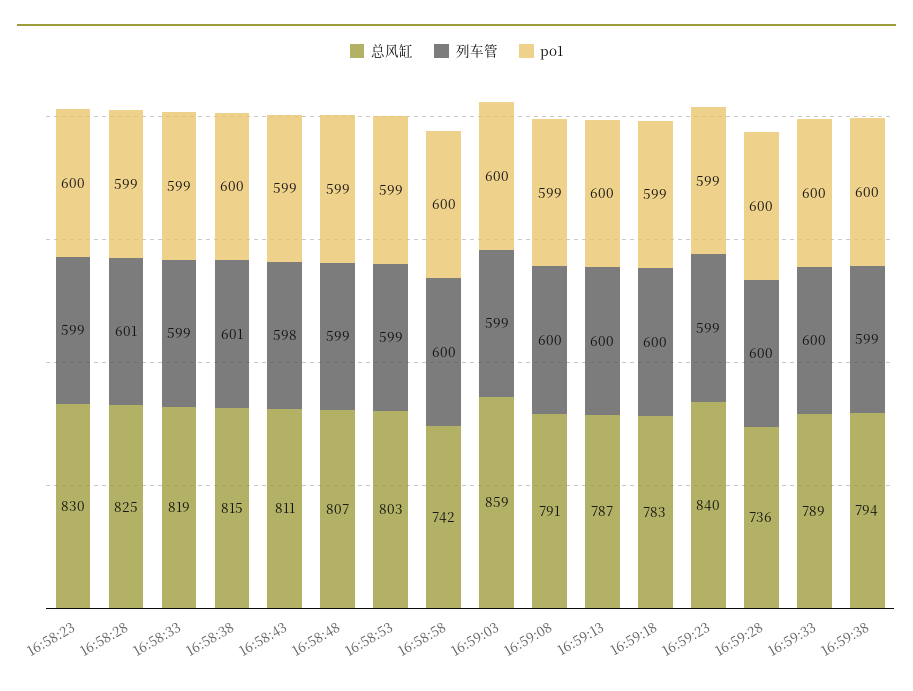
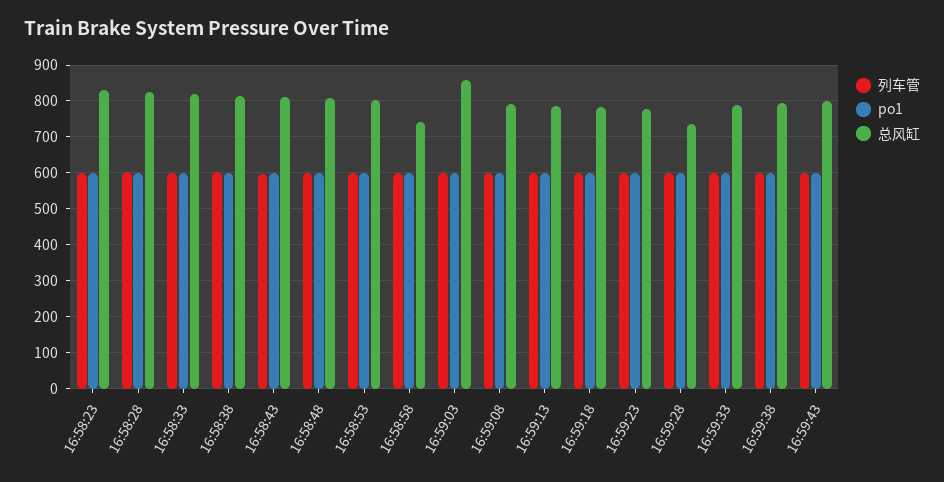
总风缸, 16:59:23: 840 -> 780
列车管, 16:59:43: none -> 600
po1, 16:59:43: none -> 600
总风缸, 16:59:43: none -> 800

